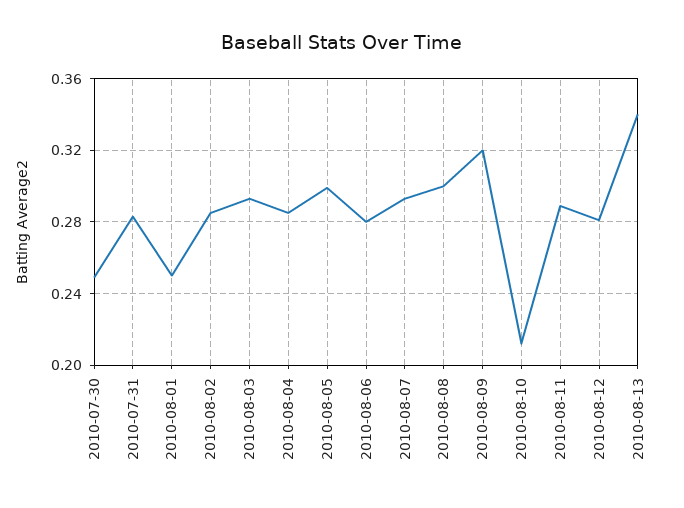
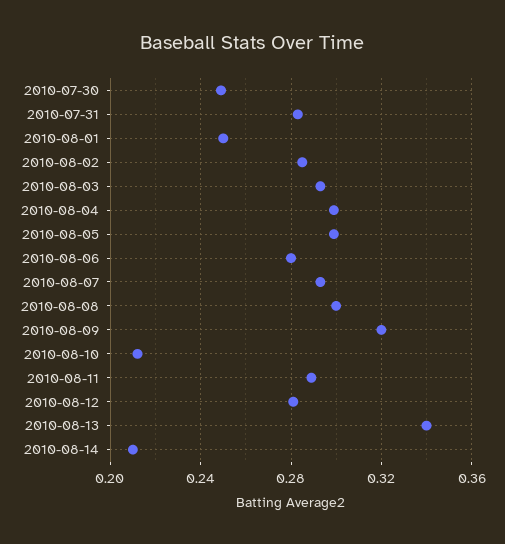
2010-08-04: 0.285 -> 0.3
2010-08-14: none -> 0.21

